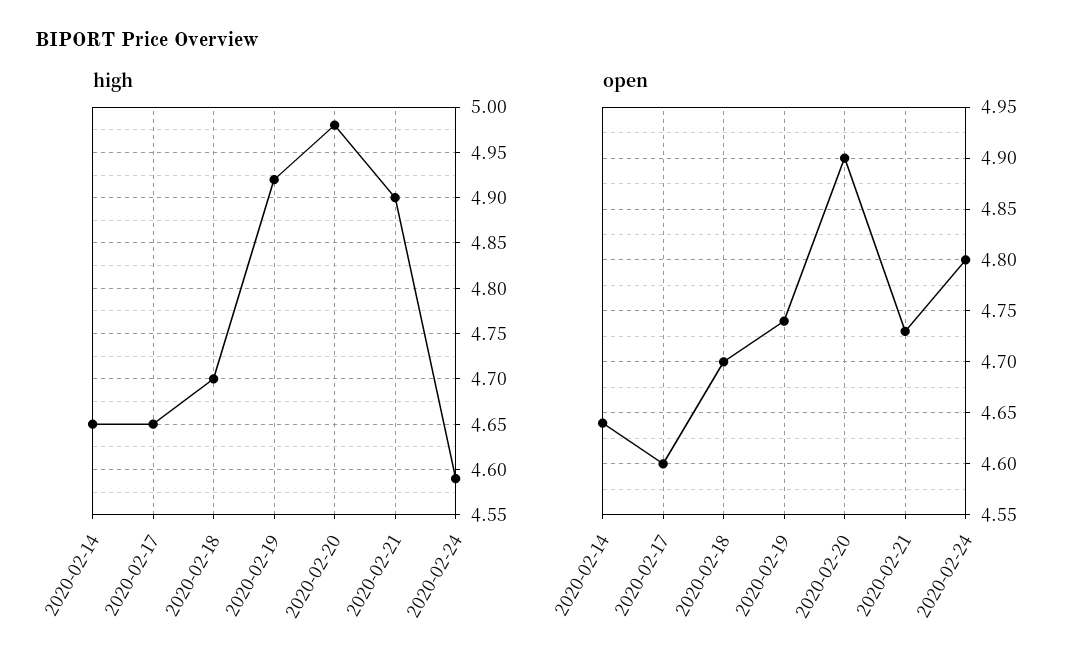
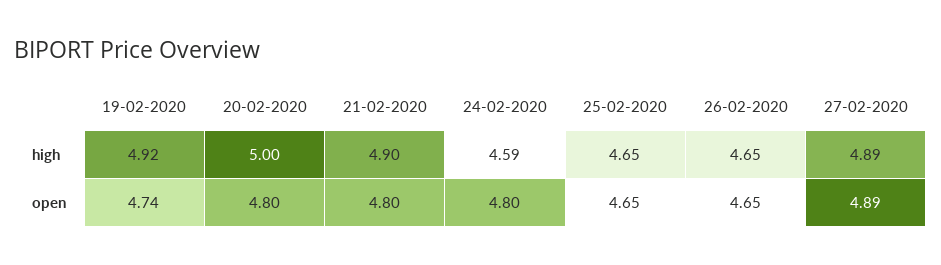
high, 2020-02-14: 4.65 -> none
high, 2020-02-17: 4.65 -> none
high, 2020-02-18: 4.7 -> none
high, 2020-02-20: 4.98 -> 5
open, 2020-02-14: 4.64 -> none
open, 2020-02-17: 4.6 -> none
open, 2020-02-18: 4.7 -> none
open, 2020-02-20: 4.9 -> 4.8
open, 2020-02-21: 4.73 -> 4.8
high, 25-02-2020: none -> 4.65
high, 26-02-2020: none -> 4.65
high, 27-02-2020: none -> 4.89
open, 25-02-2020: none -> 4.65
open, 26-02-2020: none -> 4.65
open, 27-02-2020: none -> 4.89

